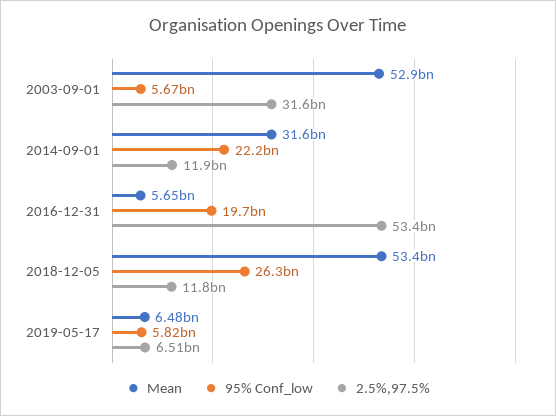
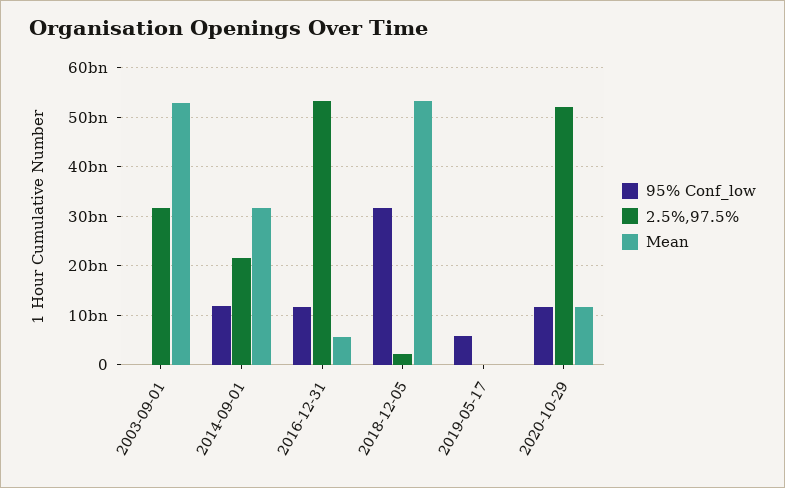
95% Conf_low, 2003-09-01: 5670000000 -> 0
95% Conf_low, 2014-09-01: 22200000000 -> 12000000000
2.5%,97.5%, 2014-09-01: 11900000000 -> 22000000000
95% Conf_low, 2016-12-31: 19700000000 -> 12000000000
95% Conf_low, 2018-12-05: 26300000000 -> 32000000000
2.5%,97.5%, 2018-12-05: 11800000000 -> 2000000000
Mean, 2019-05-17: 6480000000 -> 0
2.5%,97.5%, 2019-05-17: 6510000000 -> 0
95% Conf_low, 2020-10-29: none -> 12000000000
2.5%,97.5%, 2020-10-29: none -> 52000000000
Mean, 2020-10-29: none -> 12000000000

